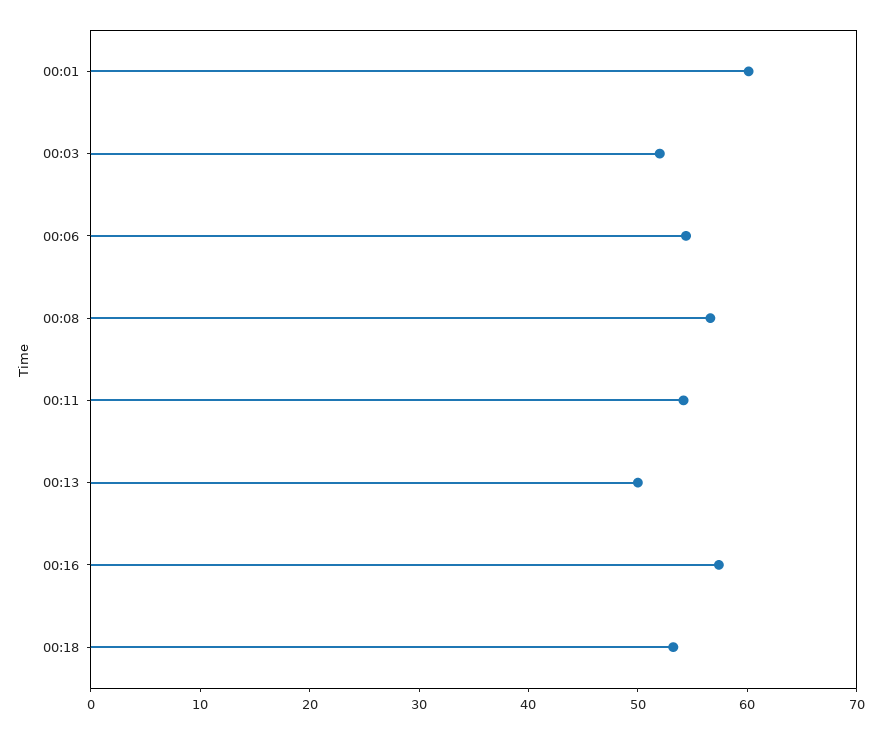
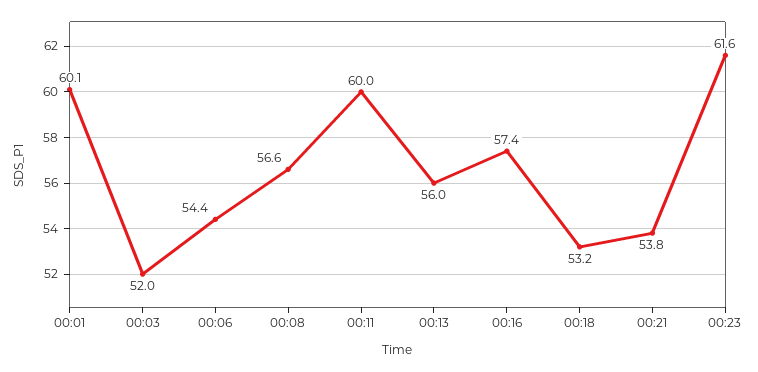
00:11: 54 -> 60
00:13: 50 -> 56
00:21: none -> 53.8
00:23: none -> 61.6

